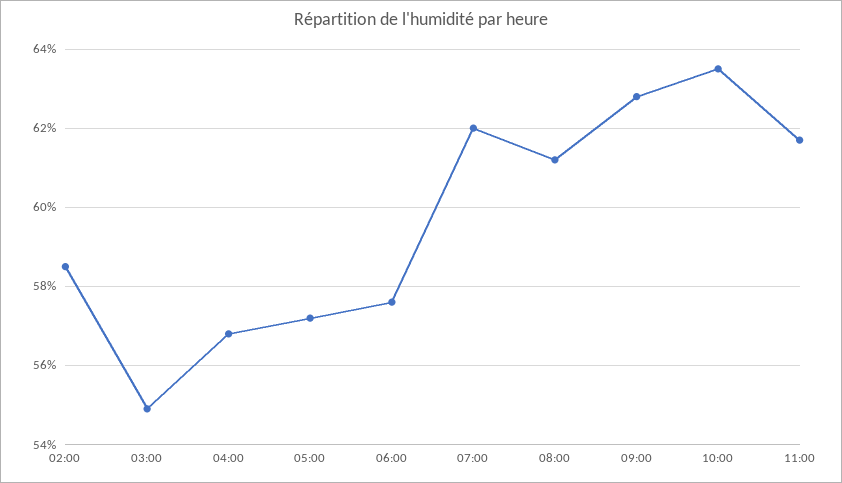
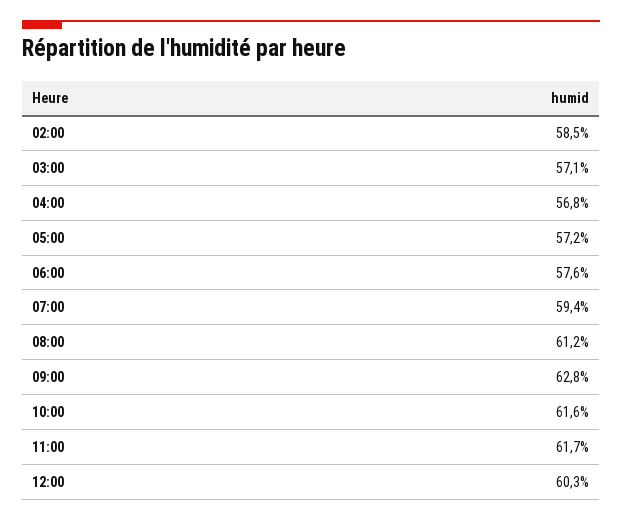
03:00: 55 -> 57.1
07:00: 62 -> 59.4
10:00: 63.5 -> 61.6
12:00: none -> 60.3

